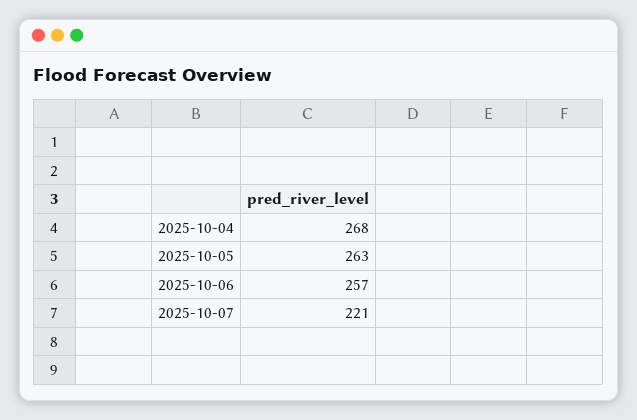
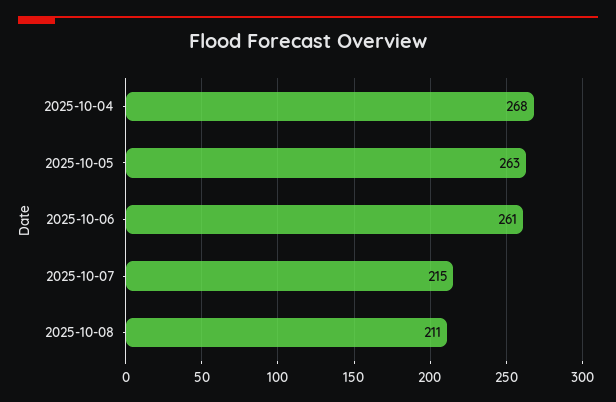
2025-10-06: 257 -> 261
2025-10-07: 221 -> 215
2025-10-08: none -> 211

